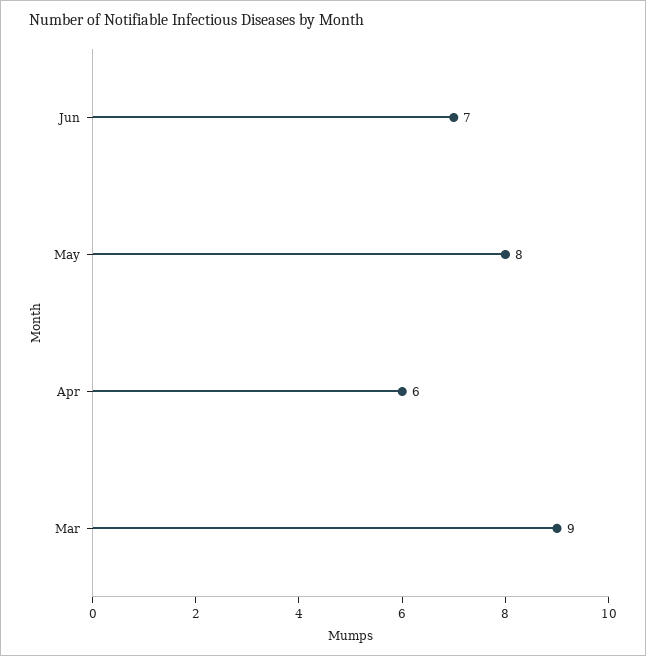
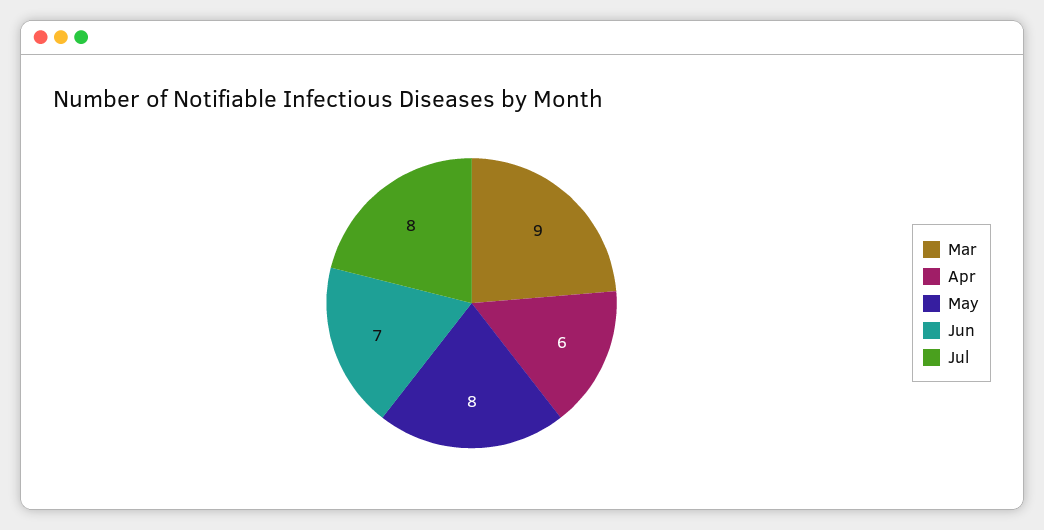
Jul: none -> 8

